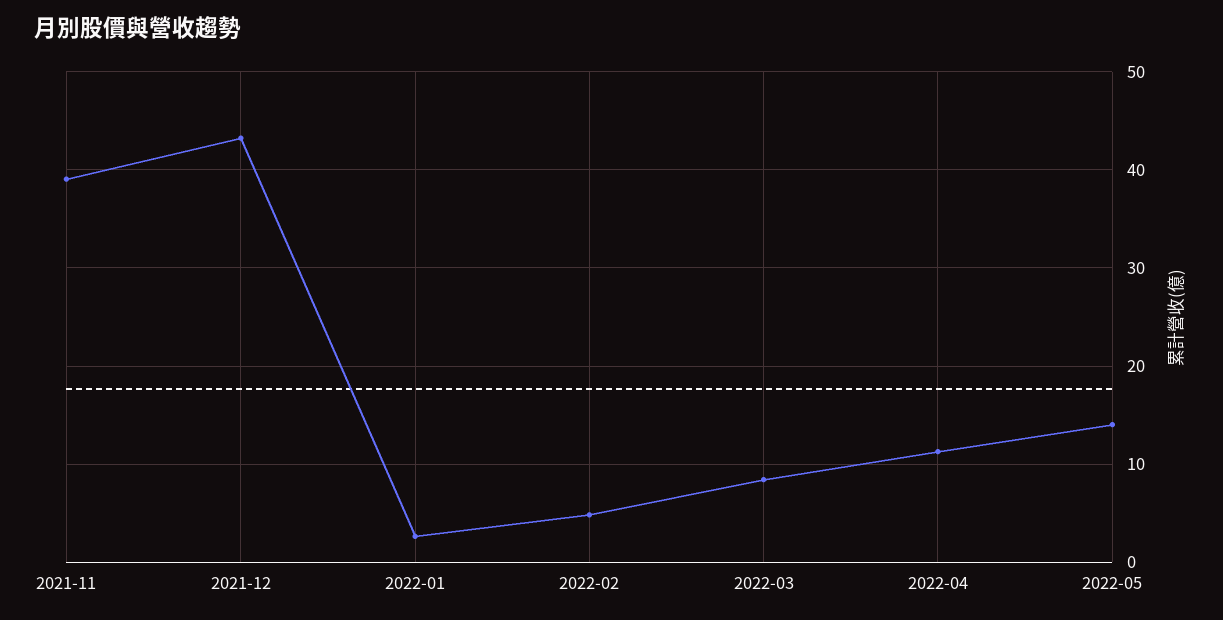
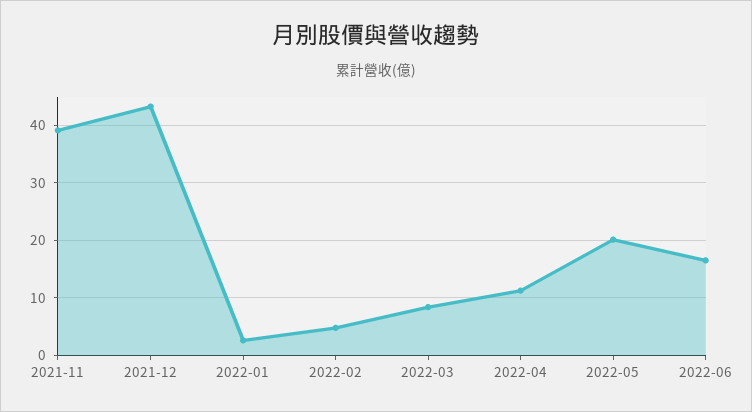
2022-05: 14 -> 20
2022-06: none -> 16

